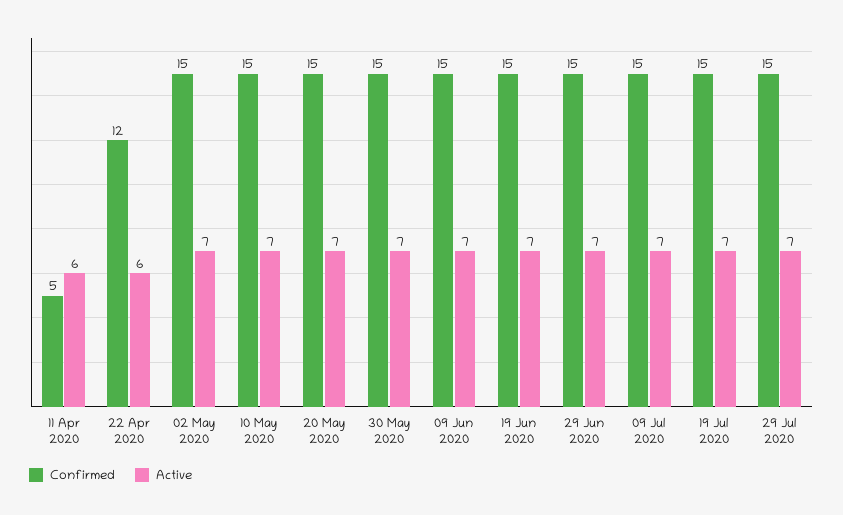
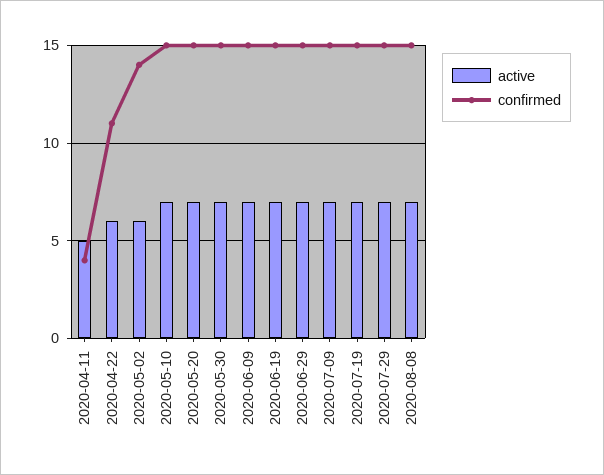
Confirmed, 11 Apr 2020: 5 -> 4
Active, 11 Apr 2020: 6 -> 5
Confirmed, 22 Apr 2020: 12 -> 11
Confirmed, 02 May 2020: 15 -> 14
Active, 02 May 2020: 7 -> 6
Active, 2020-08-08: none -> 7
Confirmed, 2020-08-08: none -> 15

